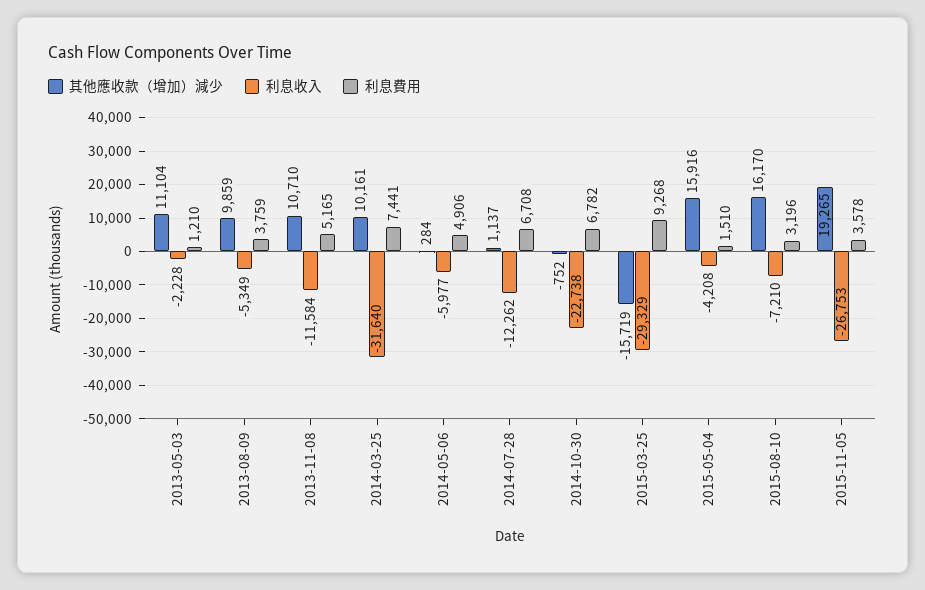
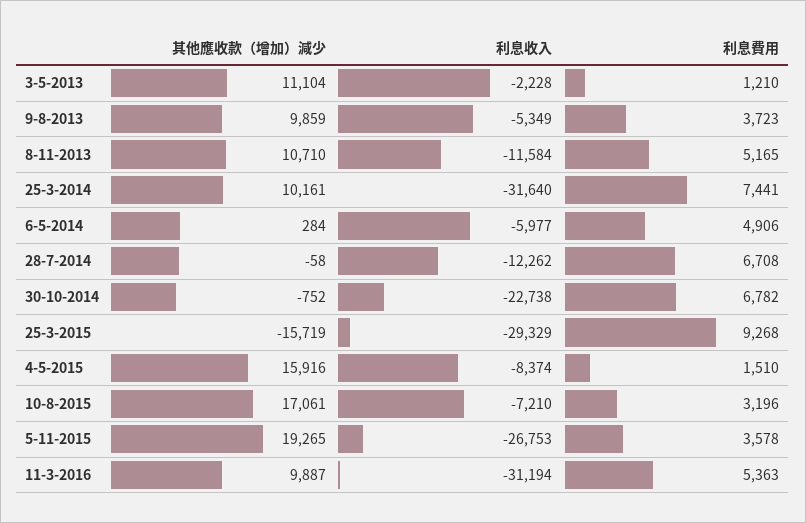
利息費用, 2013-08-09: 3759 -> 3723
其他應收款（增加）減少, 2014-07-28: 1137 -> -58
利息收入, 2015-05-04: -4208 -> -8374
其他應收款（增加）減少, 2015-08-10: 16170 -> 17061
其他應收款（增加）減少, 11-3-2016: none -> 9887
利息收入, 11-3-2016: none -> -31194
利息費用, 11-3-2016: none -> 5363

